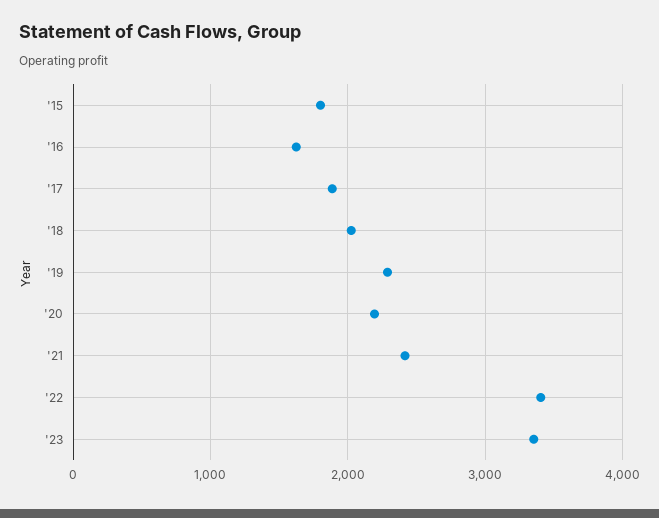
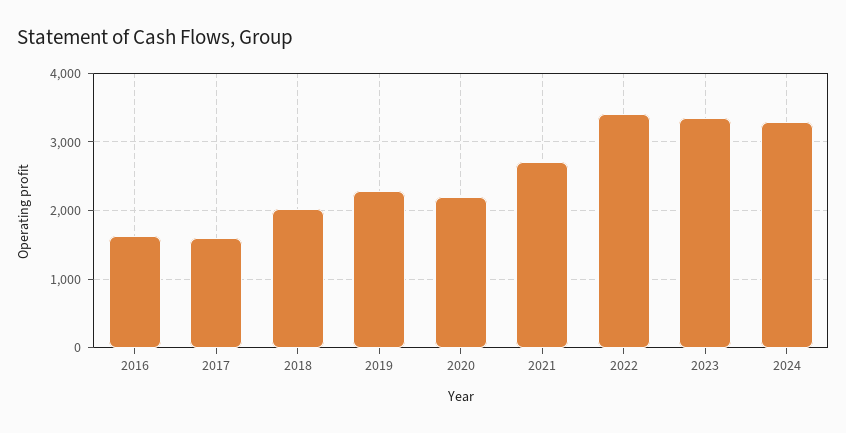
'15: 1800 -> none
'17: 1900 -> 1600
'21: 2400 -> 2700
2024: none -> 3300

